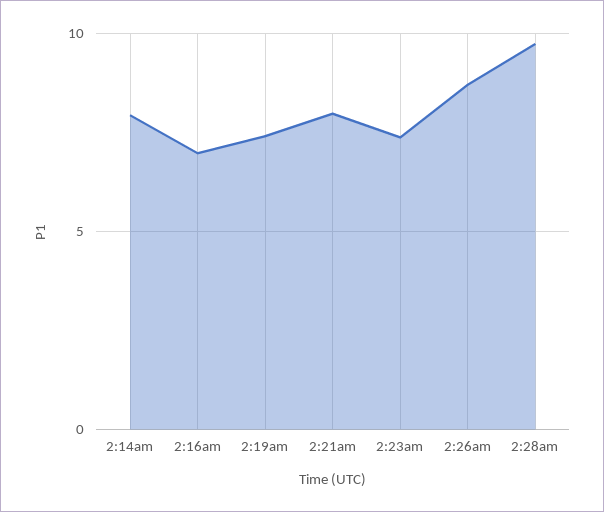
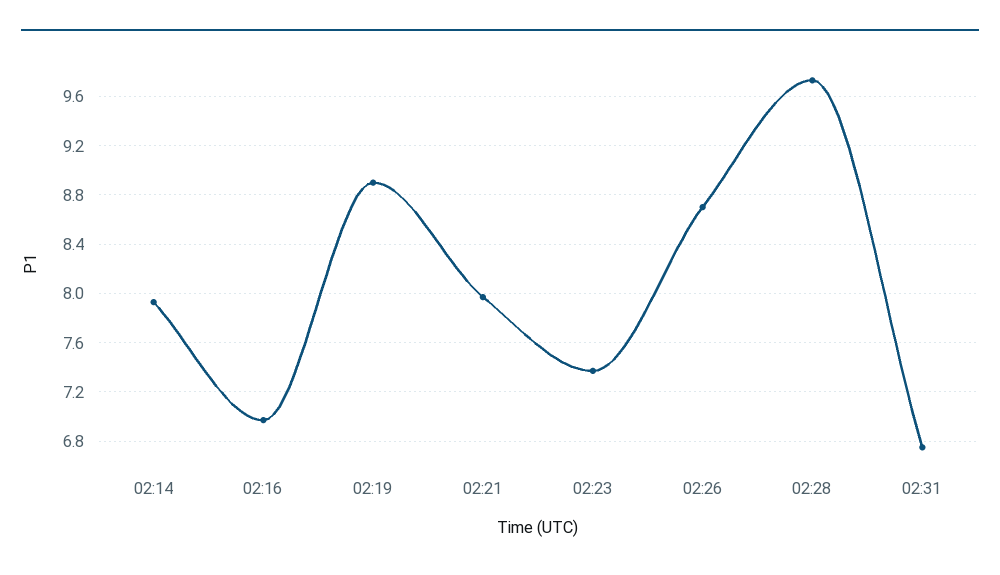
2:19am: 7.5 -> 8.9
02:31: none -> 6.75

